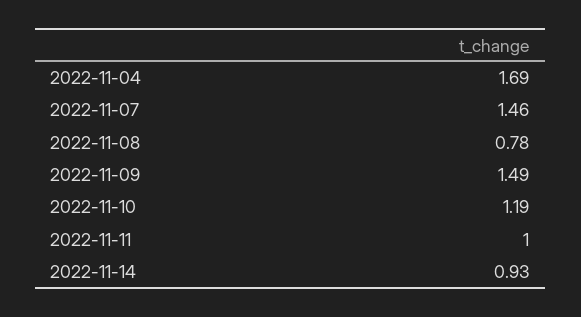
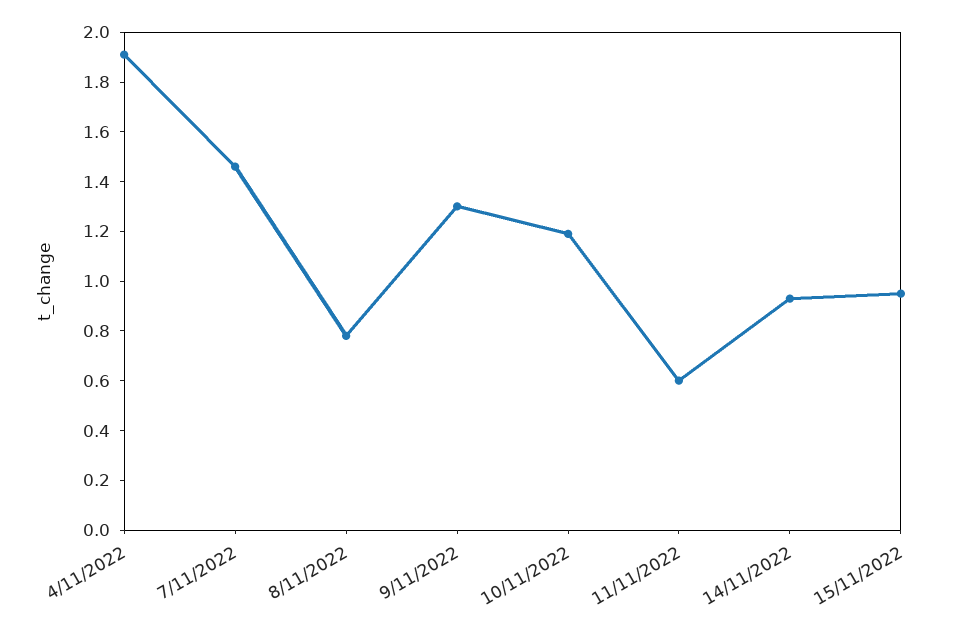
2022-11-04: 1.69 -> 1.9
2022-11-09: 1.49 -> 1.3
2022-11-11: 1 -> 0.6
15/11/2022: none -> 0.95

